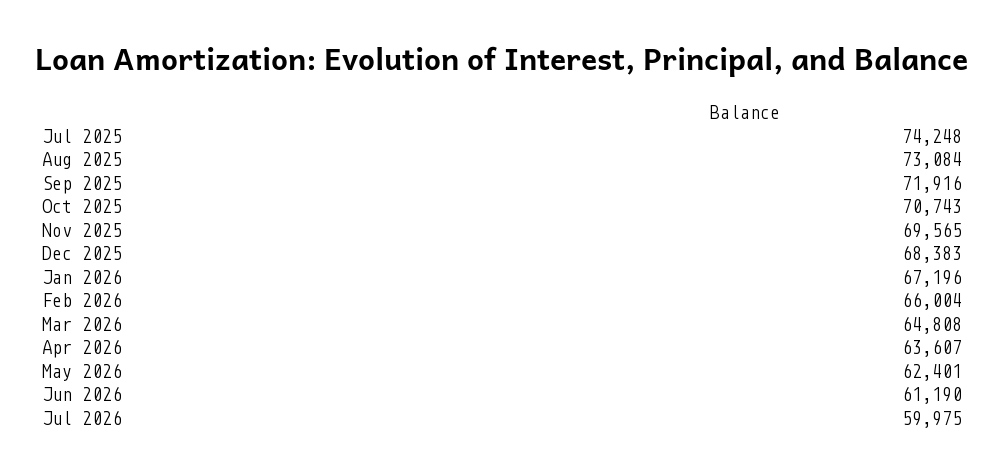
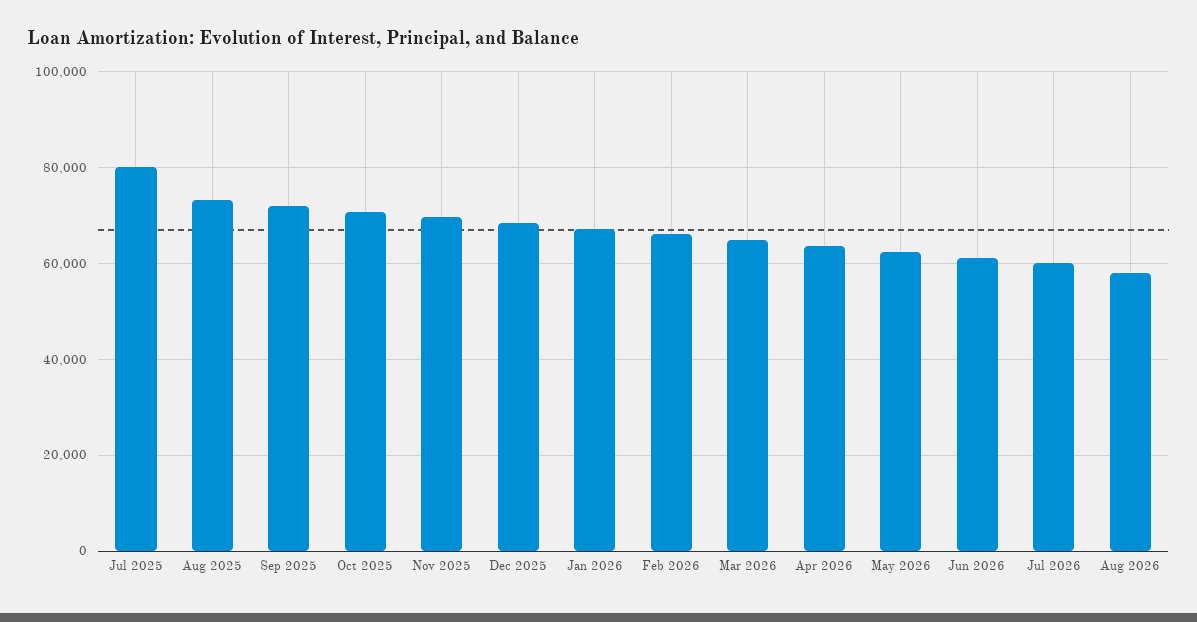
Jul 2025: 74248 -> 80000
Aug 2026: none -> 58000

